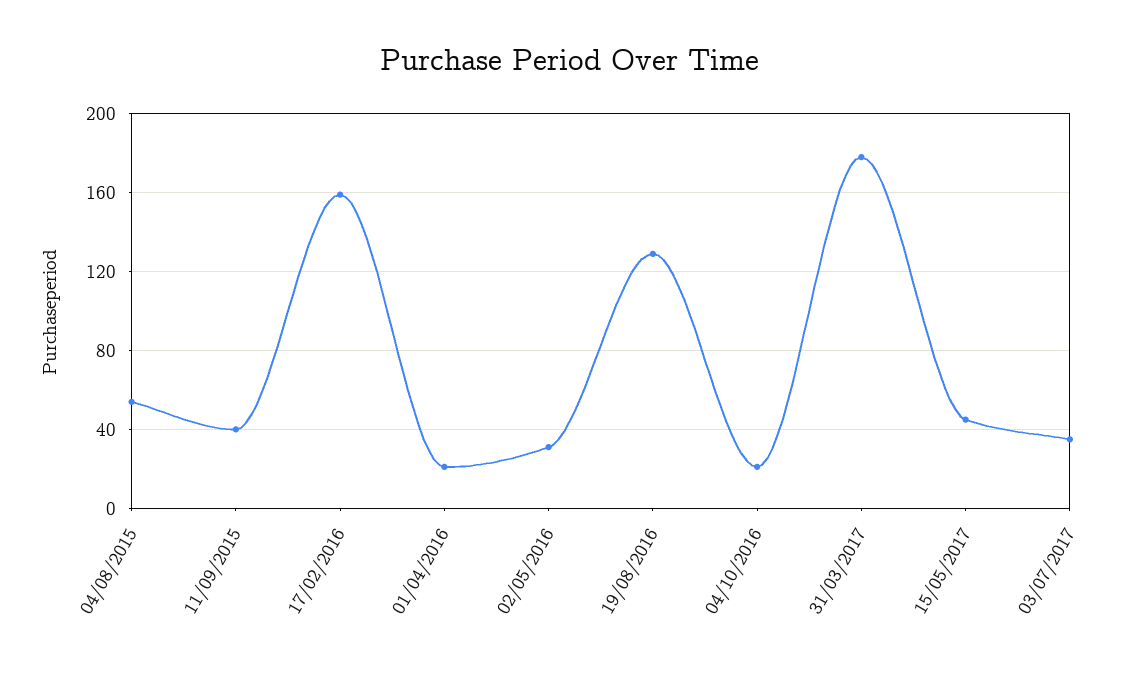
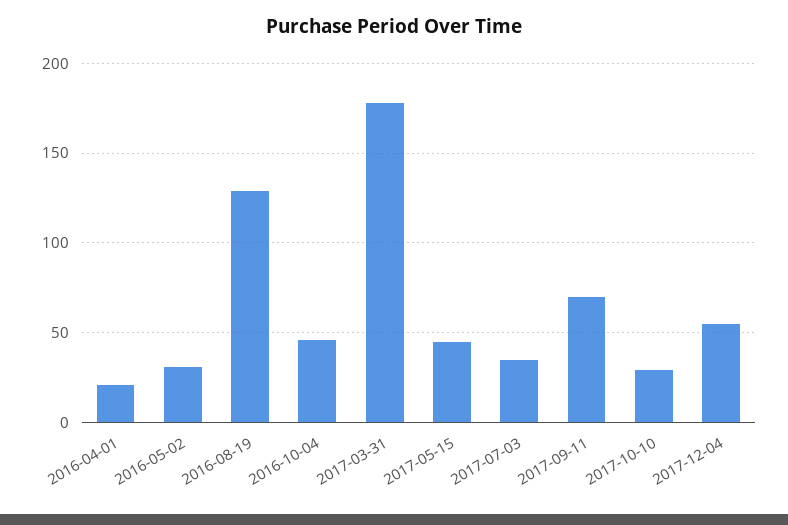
04/08/2015: 55 -> none
11/09/2015: 40 -> none
17/02/2016: 160 -> none
04/10/2016: 20 -> 45
2017-09-11: none -> 70
2017-10-10: none -> 30
2017-12-04: none -> 55

